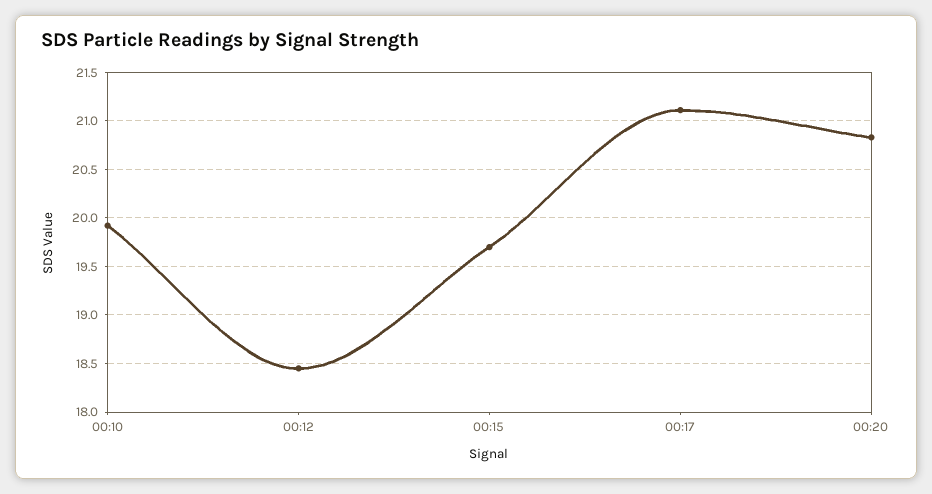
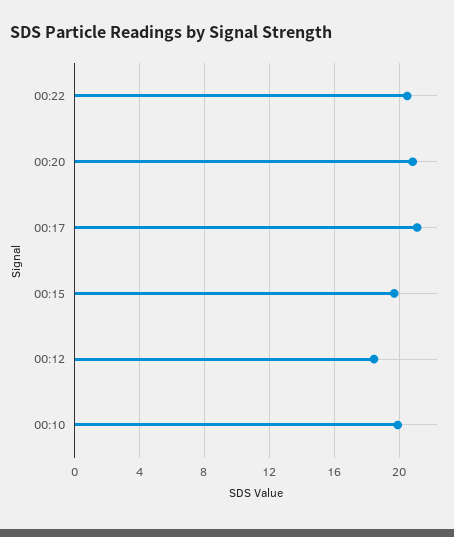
00:22: none -> 20.5

